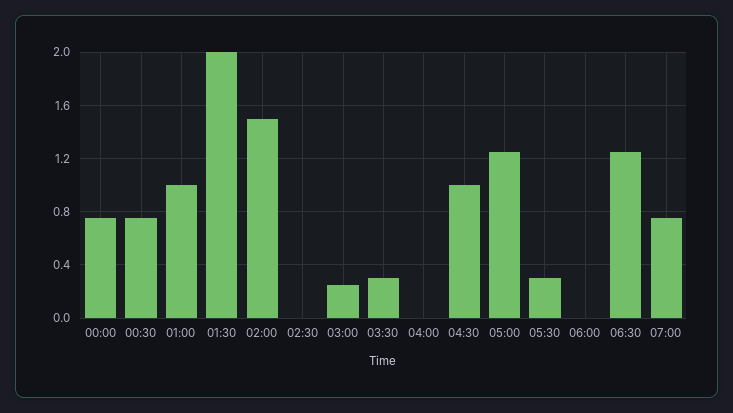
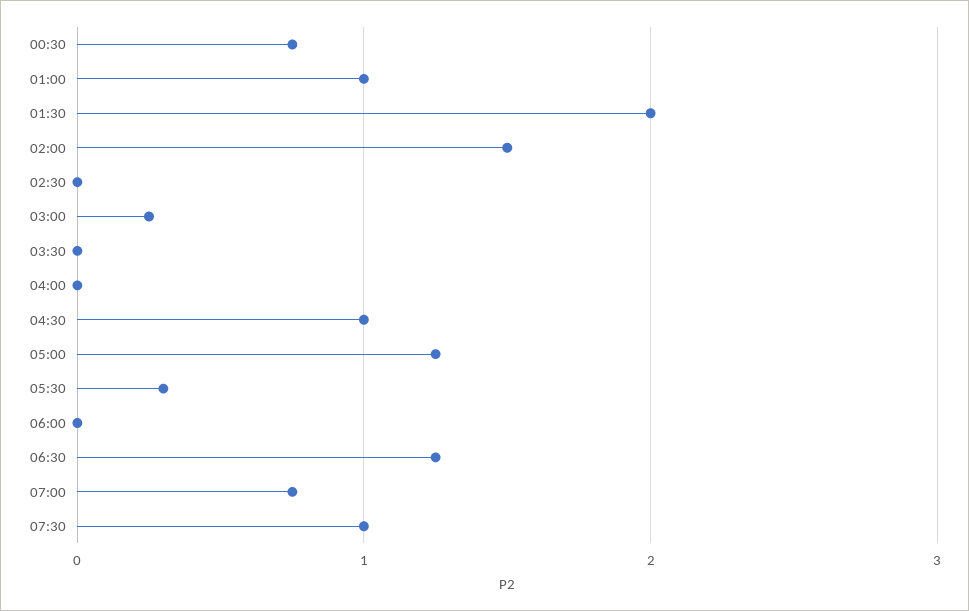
00:00: 0.75 -> none
03:30: 0.3 -> 0
07:30: none -> 1

